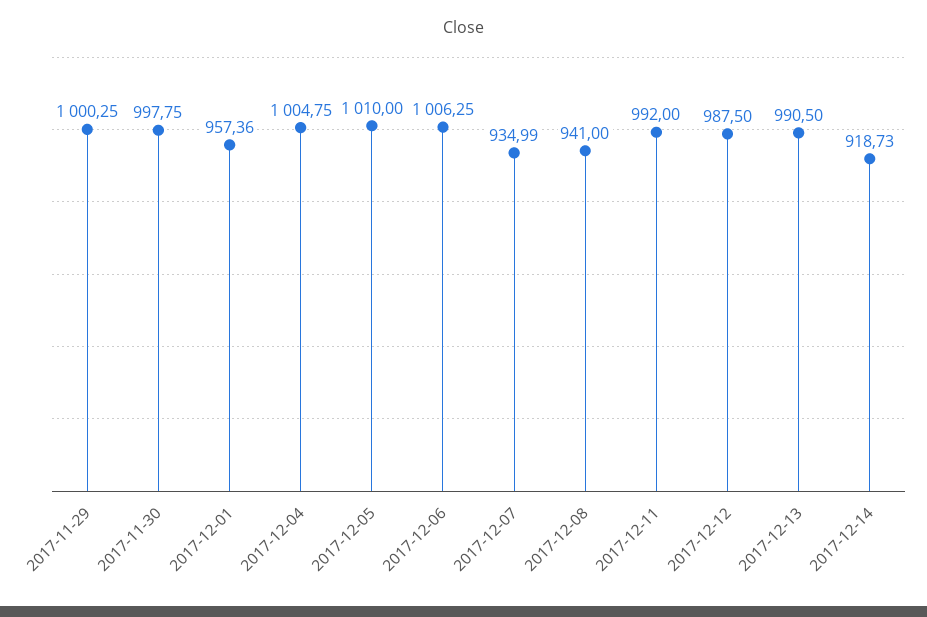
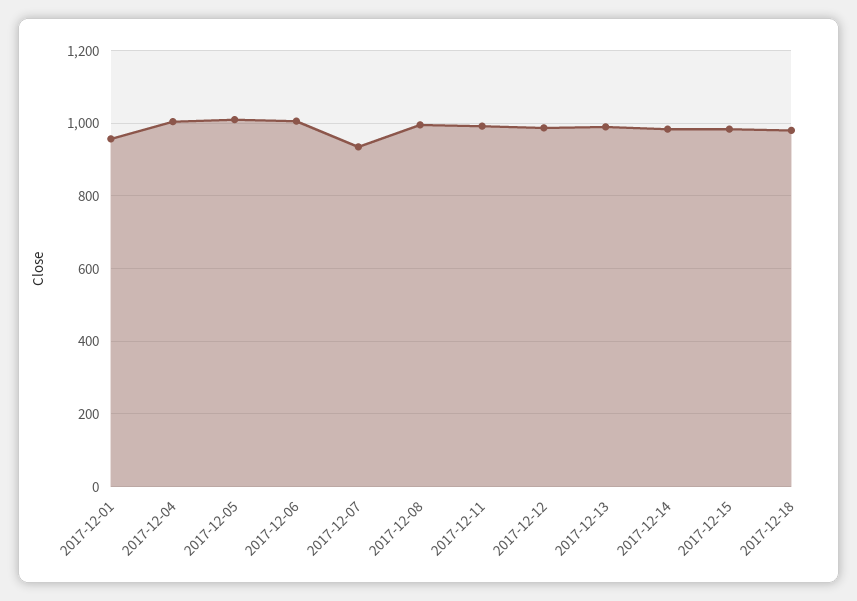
2017-11-29: 1000.25 -> none
2017-11-30: 997.75 -> none
2017-12-08: 941 -> 1000
2017-12-14: 918.73 -> 980
2017-12-15: none -> 980
2017-12-18: none -> 980

